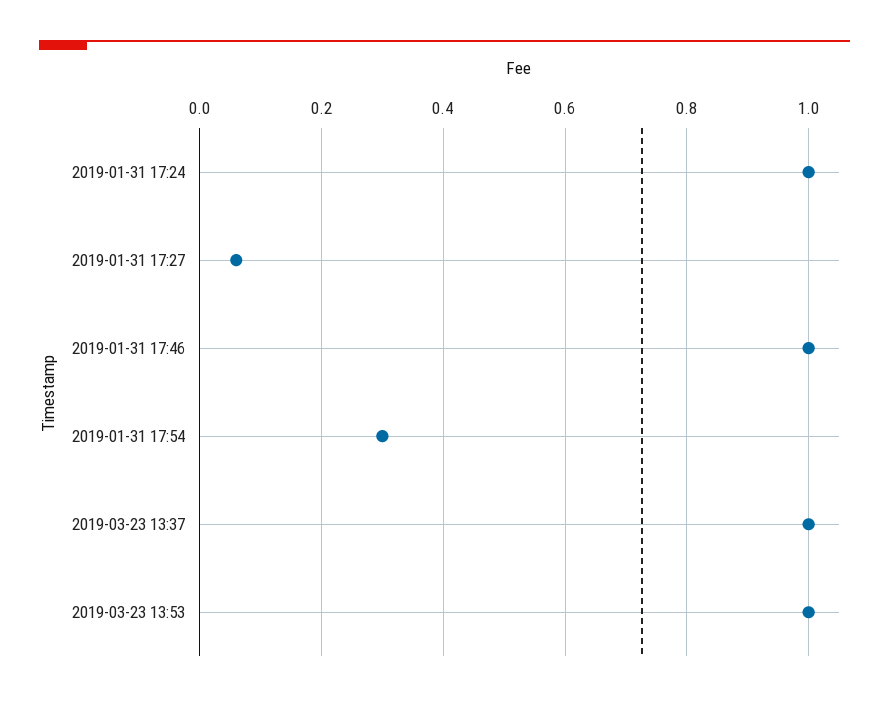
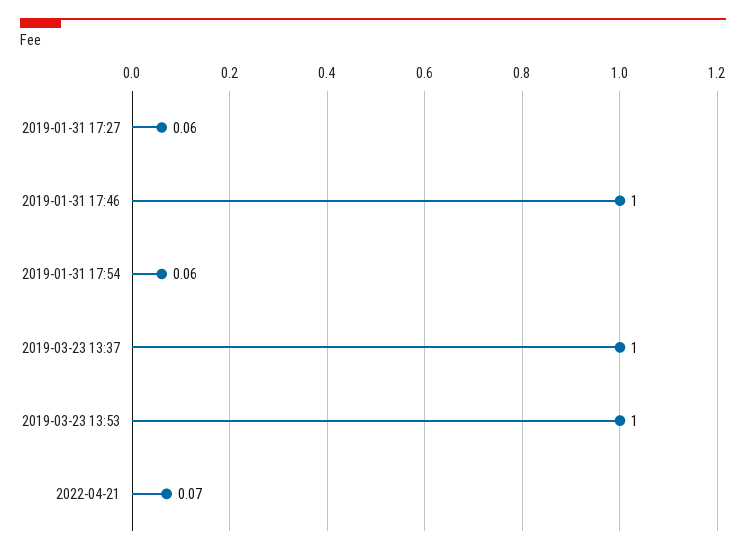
2019-01-31 17:24: 1 -> none
2019-01-31 17:54: 0.3 -> 0.06
2022-04-21: none -> 0.07

